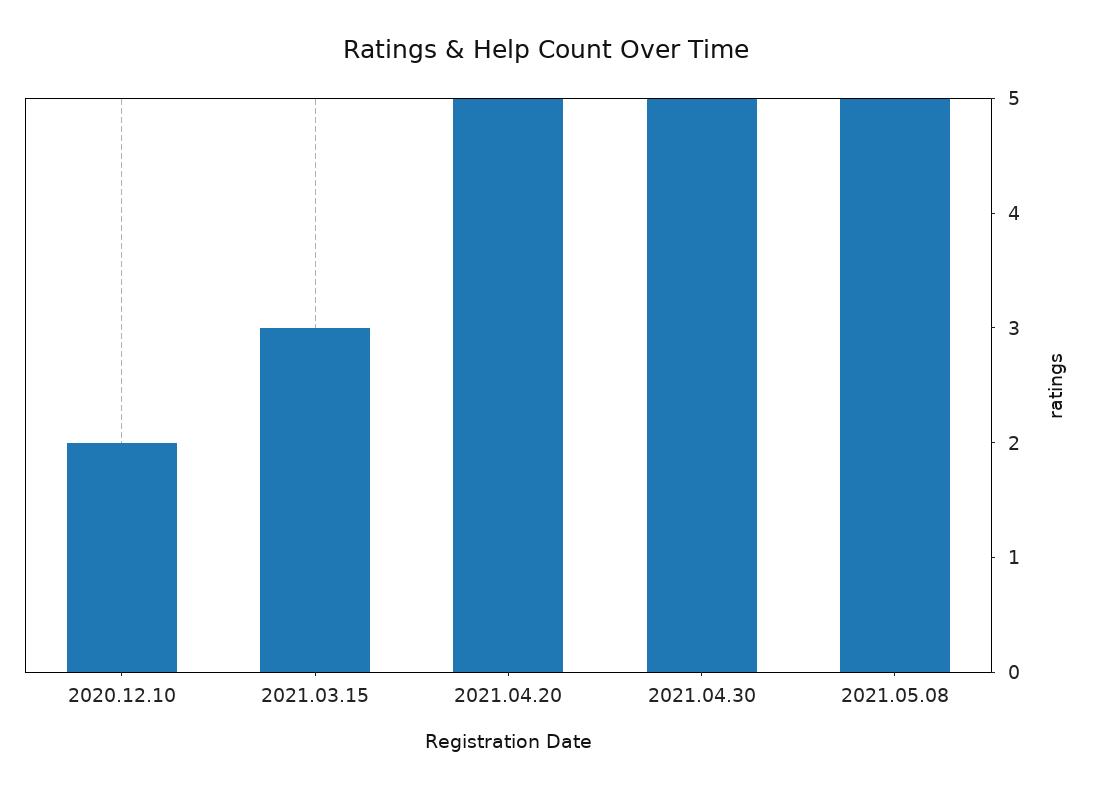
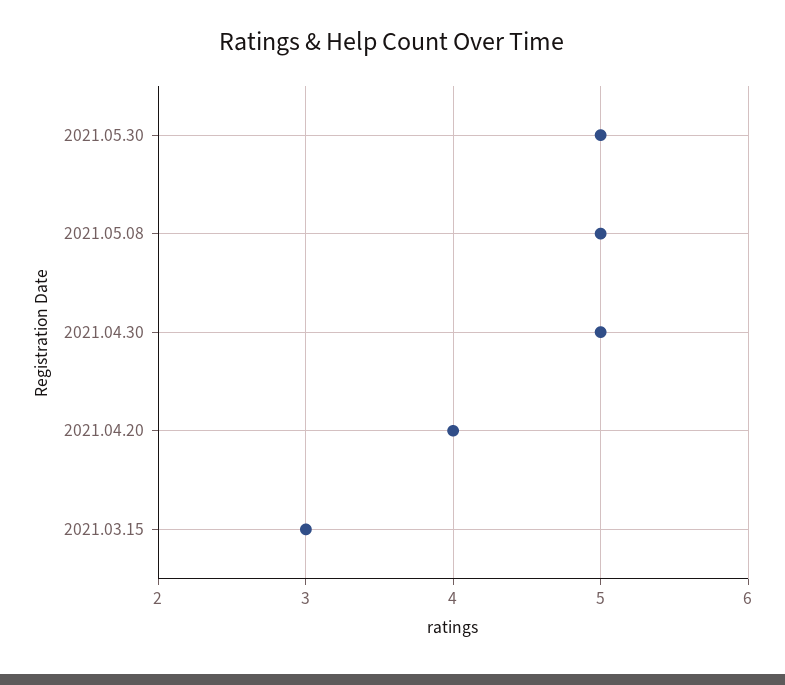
2020.12.10: 2 -> none
2021.04.20: 5 -> 4
2021.05.30: none -> 5

